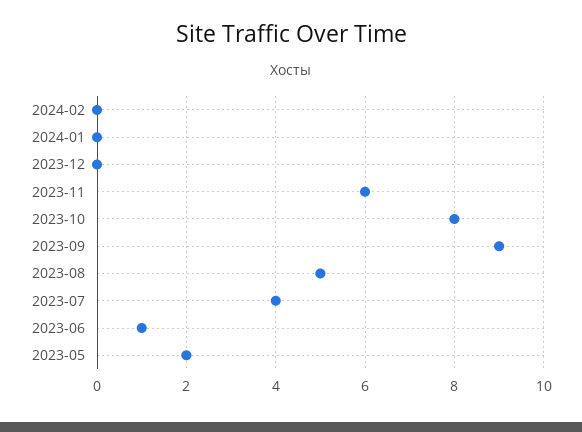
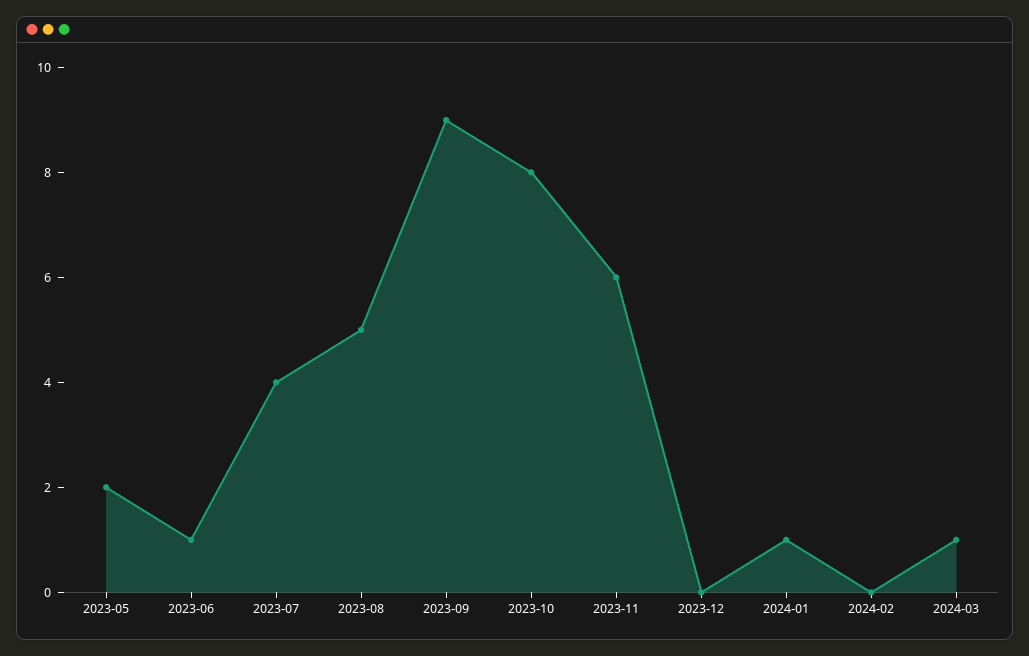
2024-01: 0 -> 1
2024-03: none -> 1

